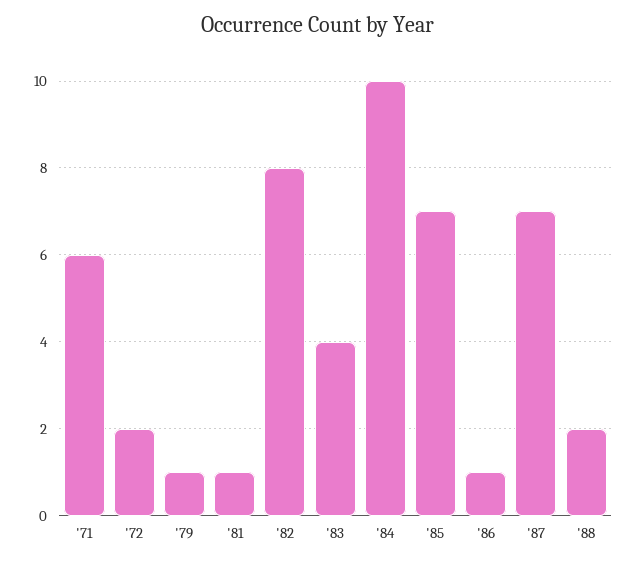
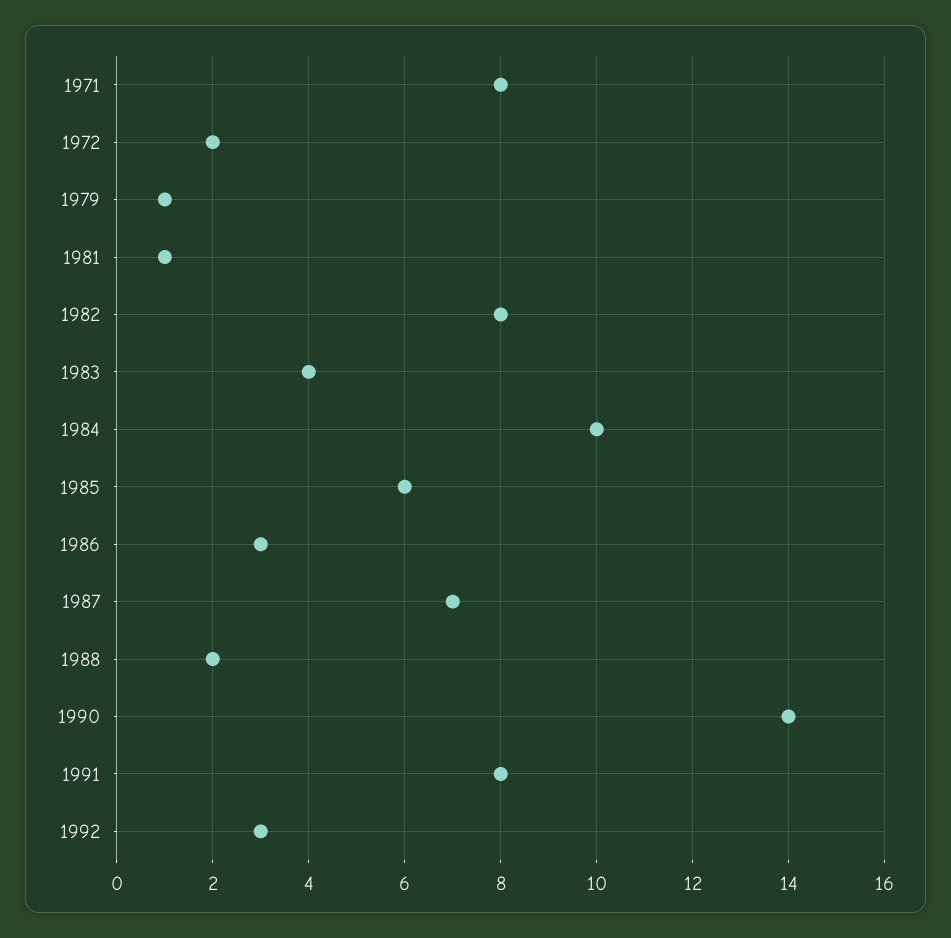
'71: 6 -> 8
'85: 7 -> 6
'86: 1 -> 3
1990: none -> 14
1991: none -> 8
1992: none -> 3

